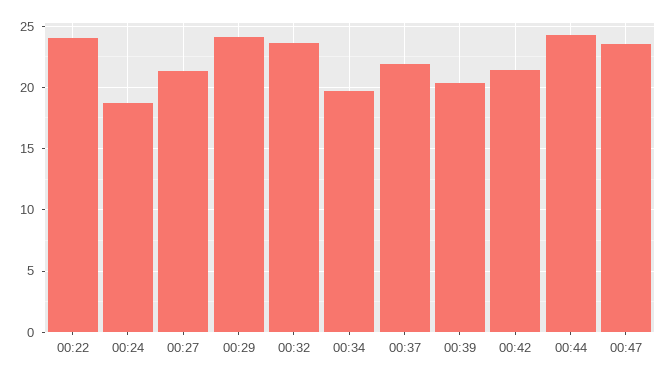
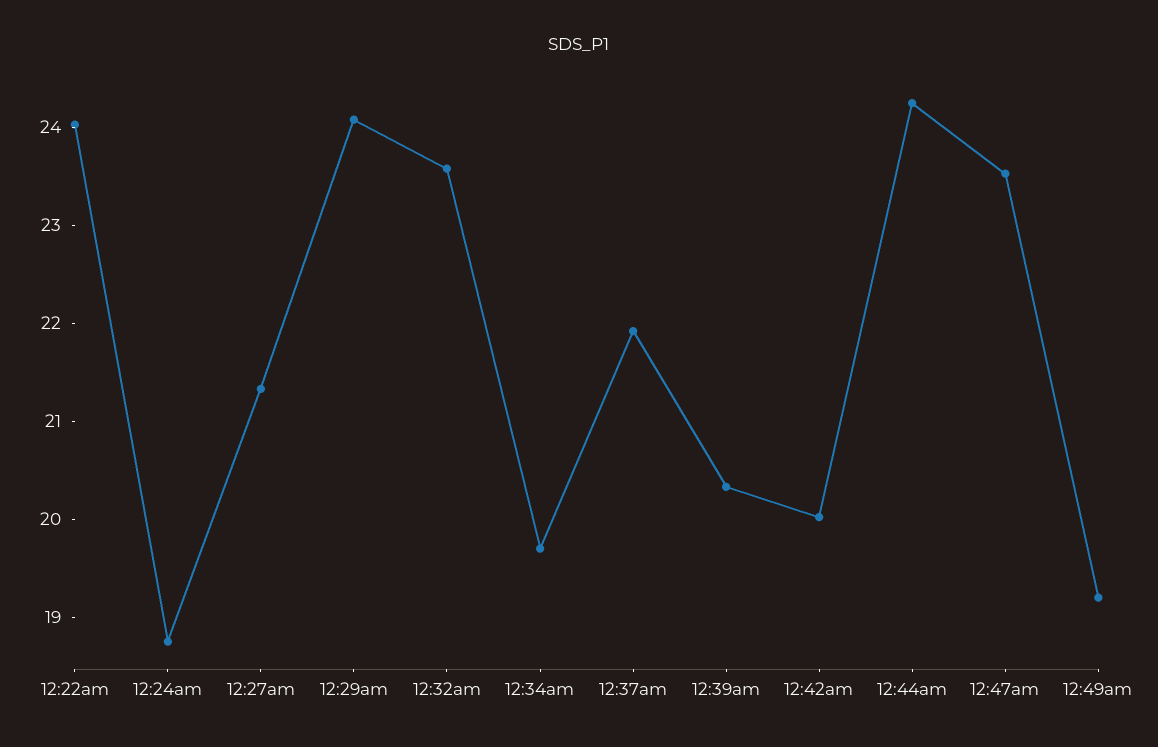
00:42: 21.5 -> 20
12:49am: none -> 19.2

